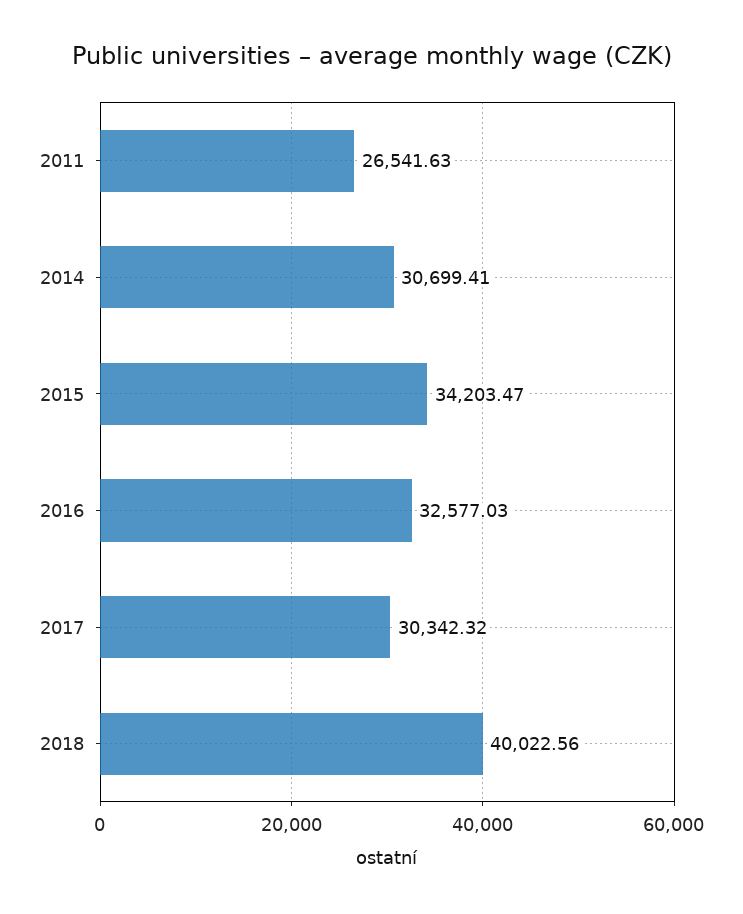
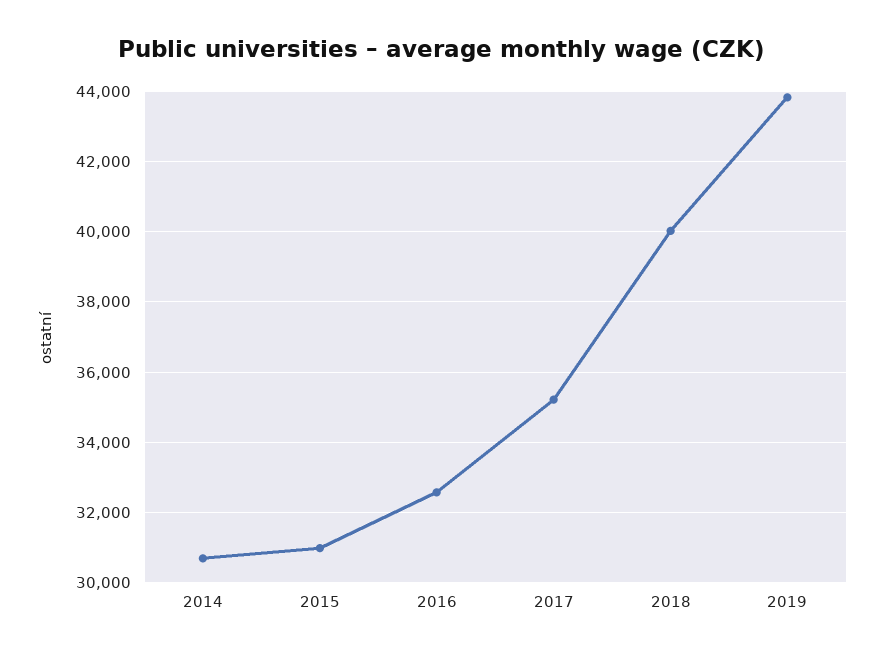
2011: 26541.63 -> none
2015: 34203.47 -> 31000
2017: 30342.32 -> 35200
2019: none -> 43800

